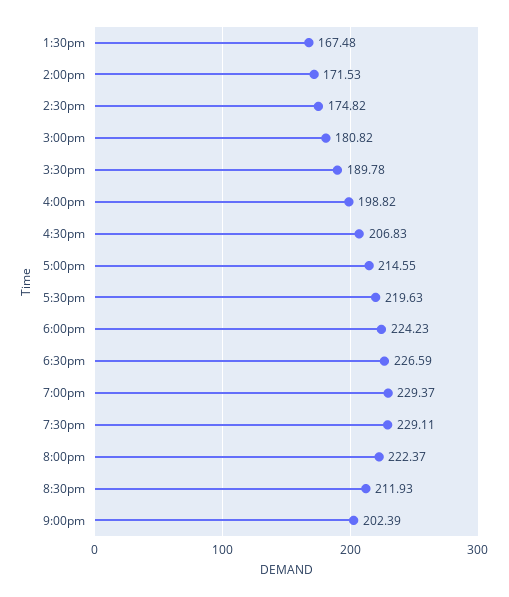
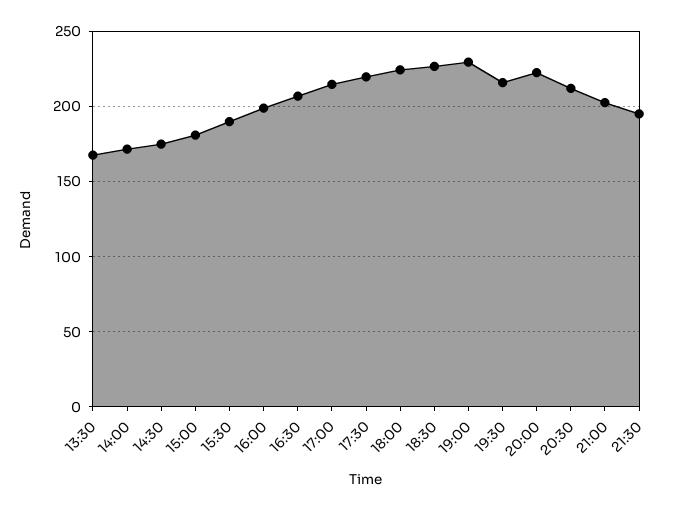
7:30pm: 229.11 -> 215
21:30: none -> 195

